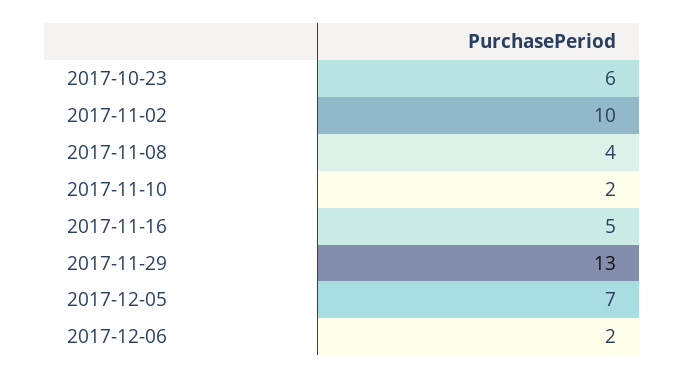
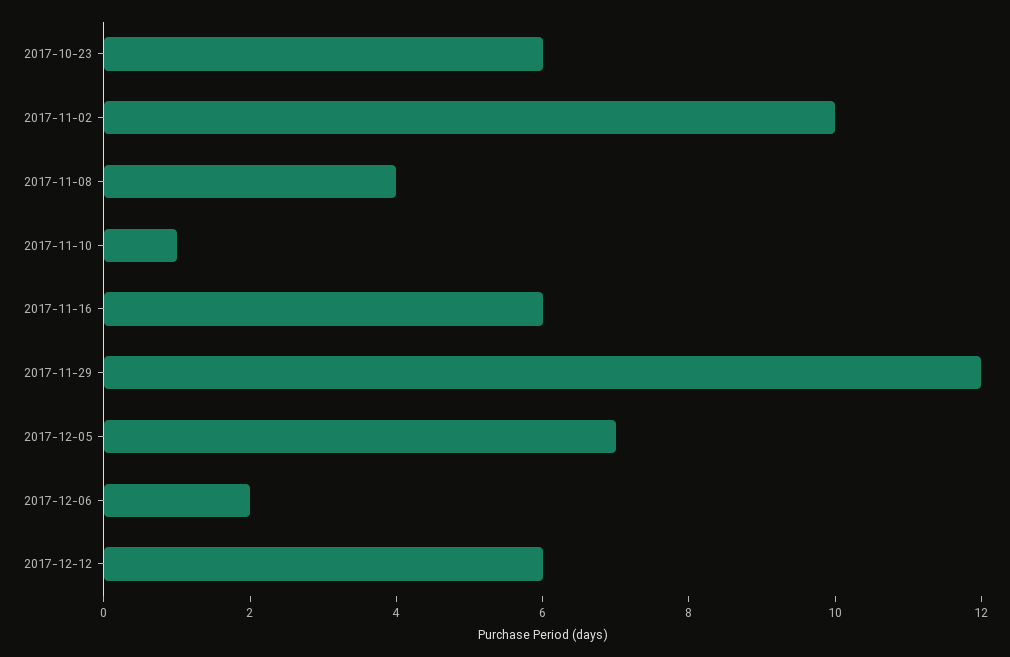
2017-11-10: 2 -> 1
2017-11-16: 5 -> 6
2017-11-29: 13 -> 12
2017-12-12: none -> 6

